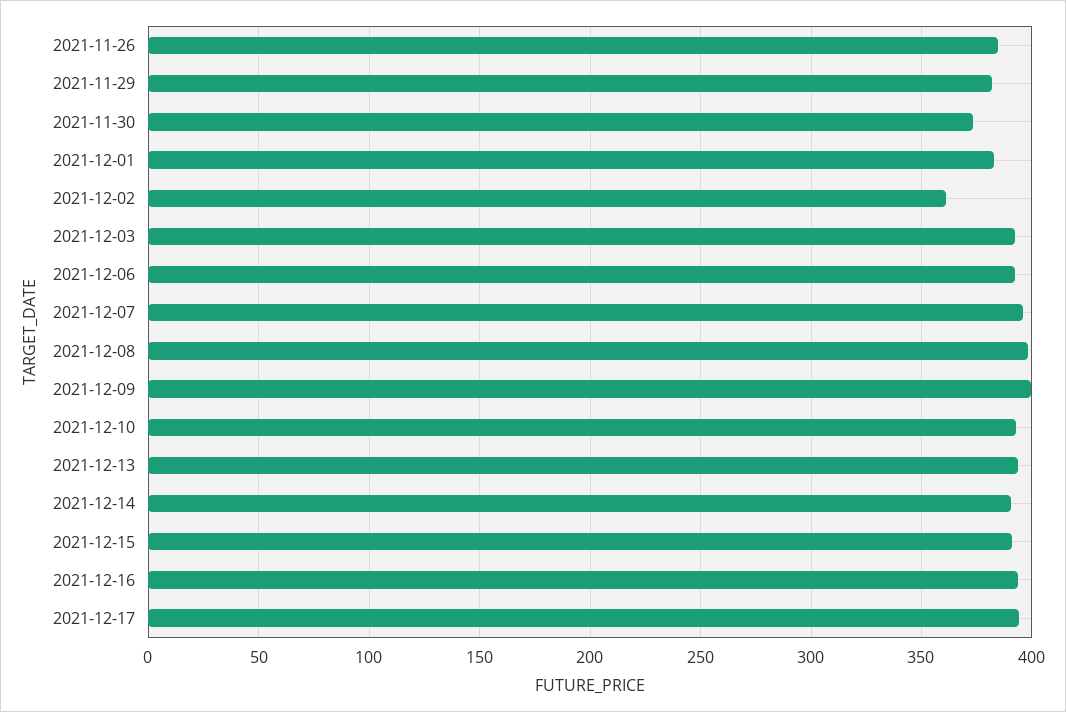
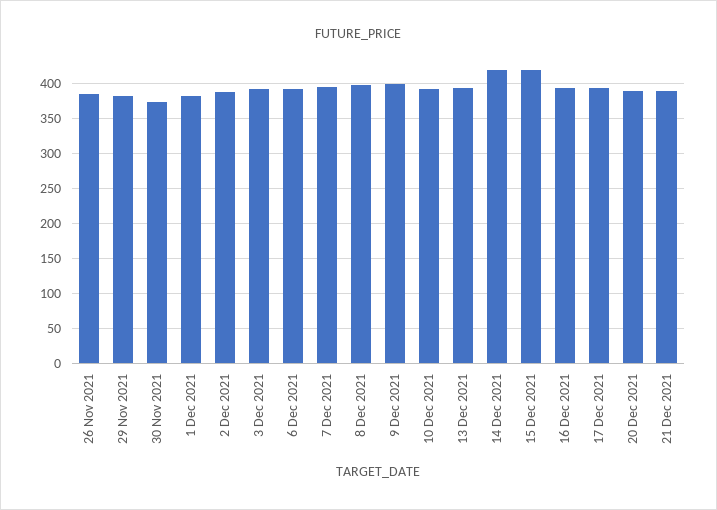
2021-12-02: 360 -> 390
2021-12-14: 390 -> 420
2021-12-15: 390 -> 420
20 Dec 2021: none -> 390
21 Dec 2021: none -> 390

